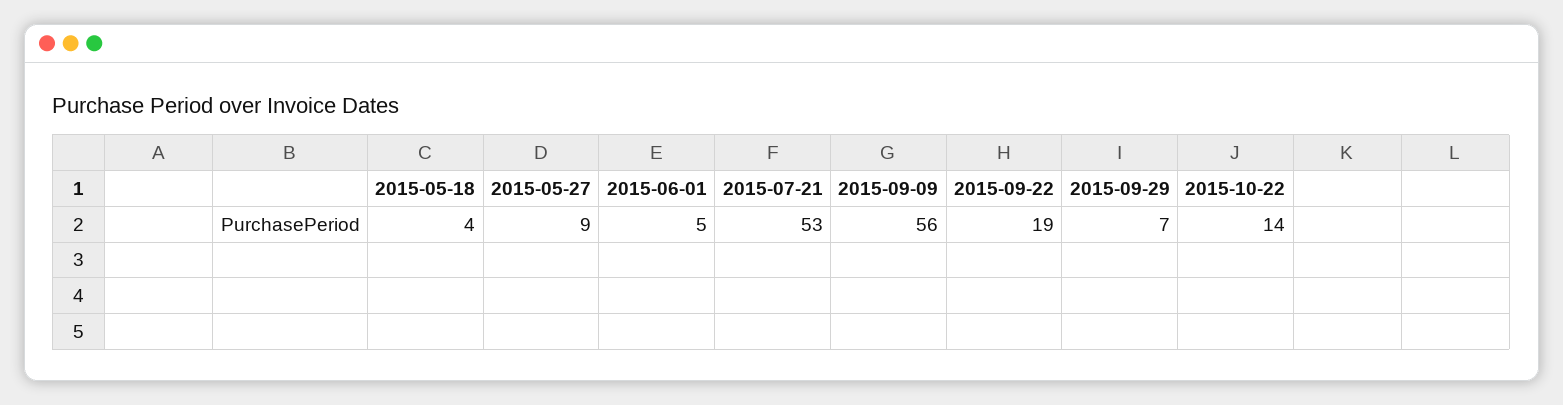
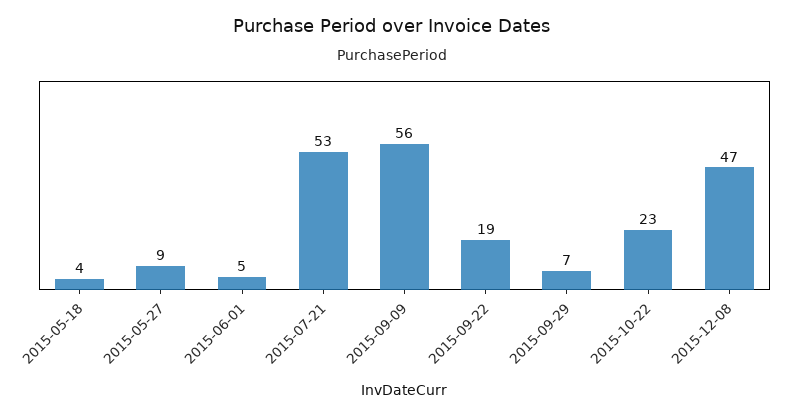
2015-10-22: 14 -> 23
2015-12-08: none -> 47

